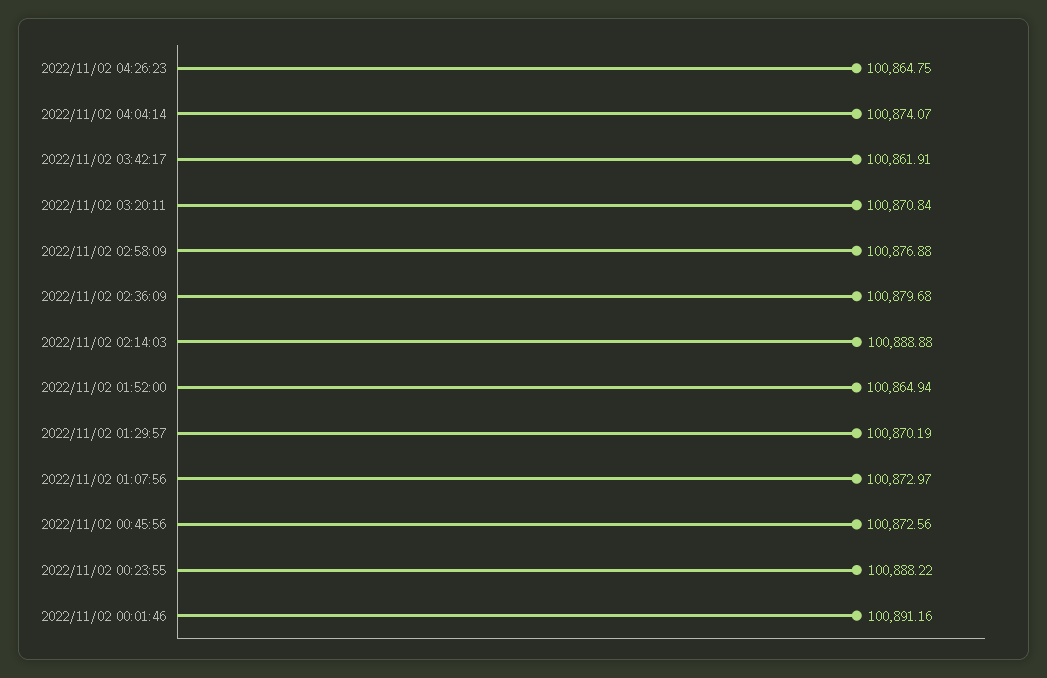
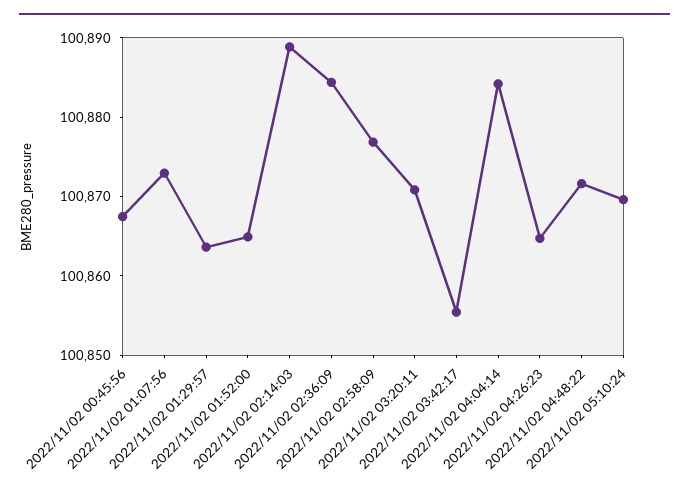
2022/11/02 04:04:14: 100874.07 -> 100884
2022/11/02 03:42:17: 100861.91 -> 100856
2022/11/02 02:36:09: 100879.68 -> 100884
2022/11/02 01:29:57: 100870.19 -> 100864
2022/11/02 00:45:56: 100872.56 -> 100868
2022/11/02 00:23:55: 100888.22 -> none
2022/11/02 00:01:46: 100891.16 -> none
2022/11/02 04:48:22: none -> 100872
2022/11/02 05:10:24: none -> 100870

